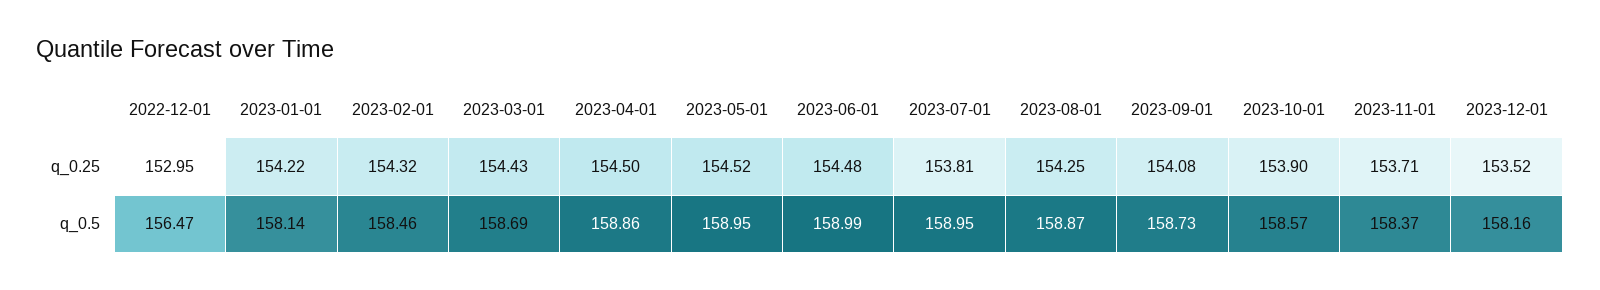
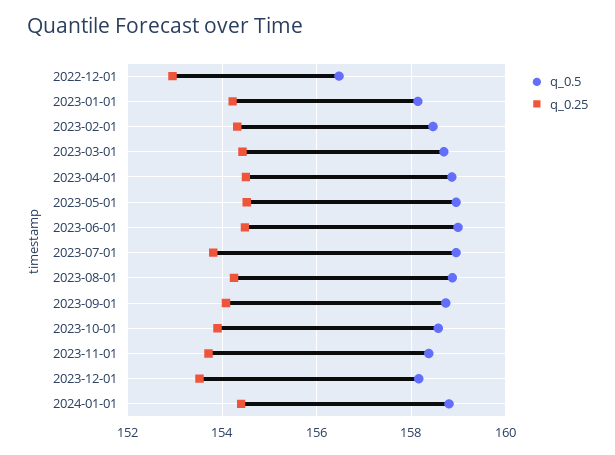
q_0.5, 2024-01-01: none -> 158.8
q_0.25, 2024-01-01: none -> 154.4

